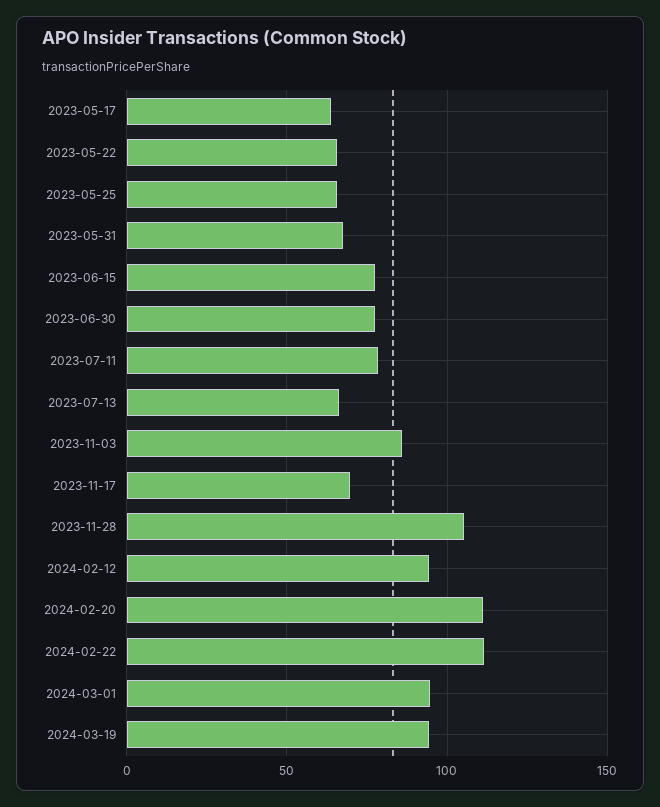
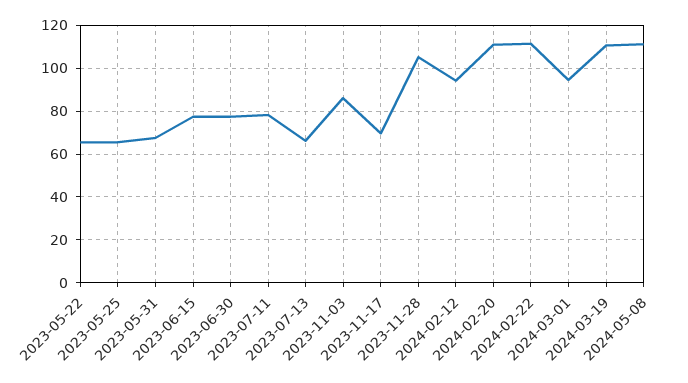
2023-05-17: 65 -> none
2024-03-19: 95 -> 110
2024-05-08: none -> 110

